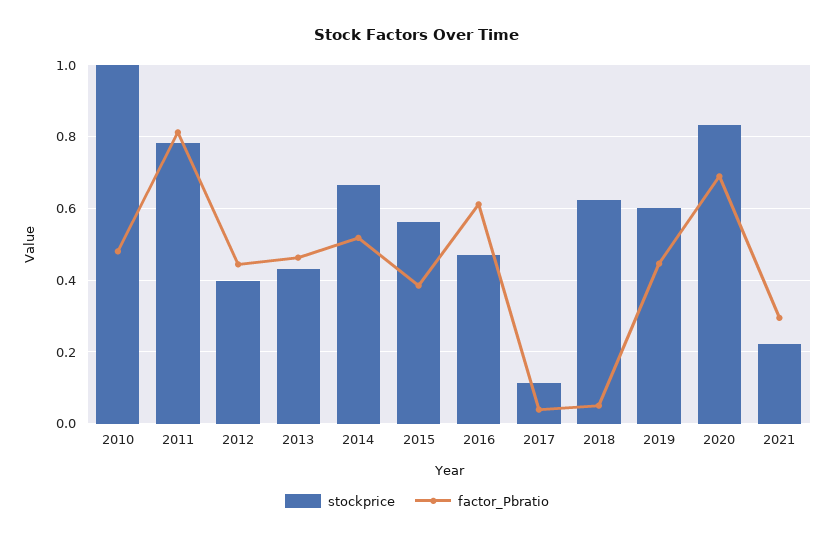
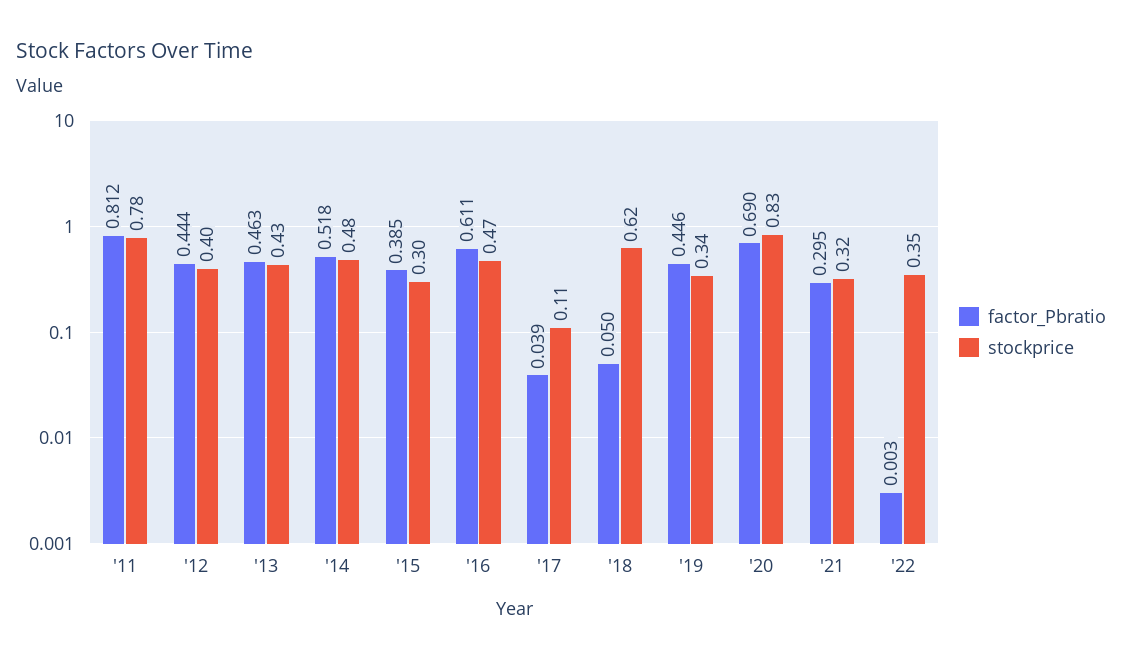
stockprice, 2010: 1 -> none
factor_Pbratio, 2010: 0.48 -> none
stockprice, 2014: 0.66 -> 0.48
stockprice, 2015: 0.56 -> 0.3
stockprice, 2019: 0.6 -> 0.34
stockprice, 2021: 0.22 -> 0.32
factor_Pbratio, '22: none -> 0.003
stockprice, '22: none -> 0.35

